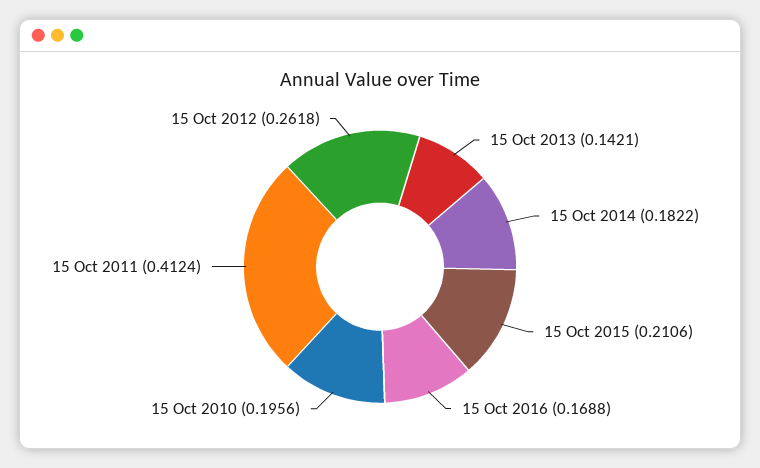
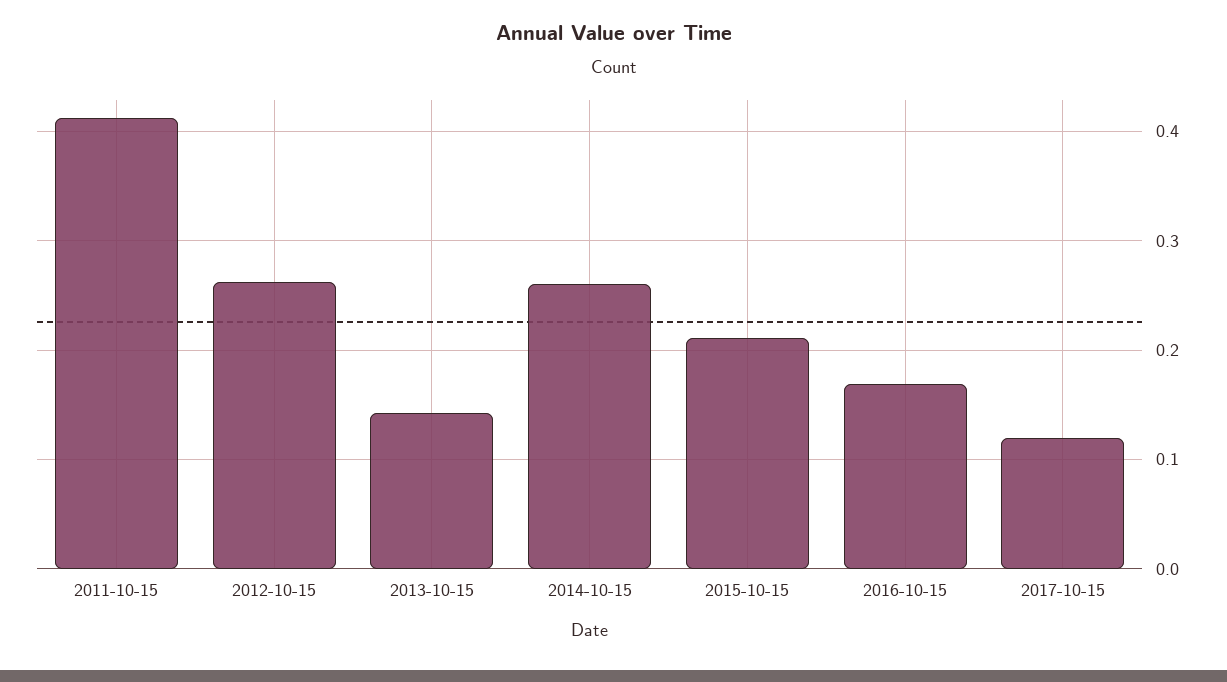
15 Oct 2014: 0.1822 -> 0.26
15 Oct 2010: 0.1956 -> none
2017-10-15: none -> 0.12

